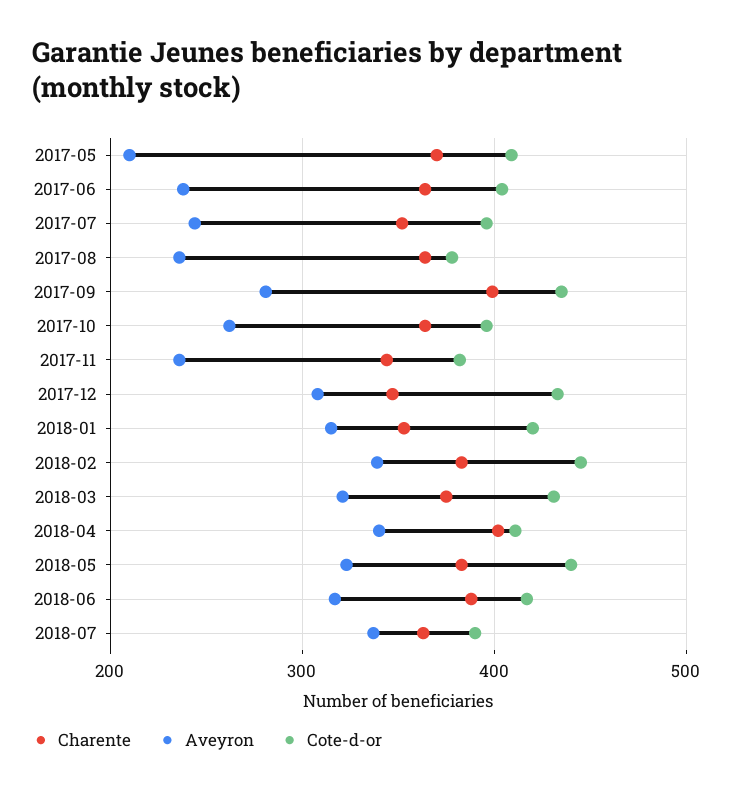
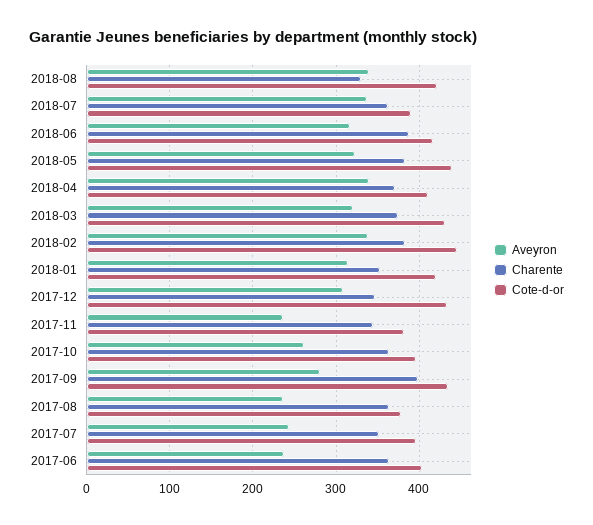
Charente, 2017-05: 370 -> none
Aveyron, 2017-05: 210 -> none
Cote-d-or, 2017-05: 410 -> none
Charente, 2018-04: 400 -> 370
Aveyron, 2018-08: none -> 340
Charente, 2018-08: none -> 330
Cote-d-or, 2018-08: none -> 420

